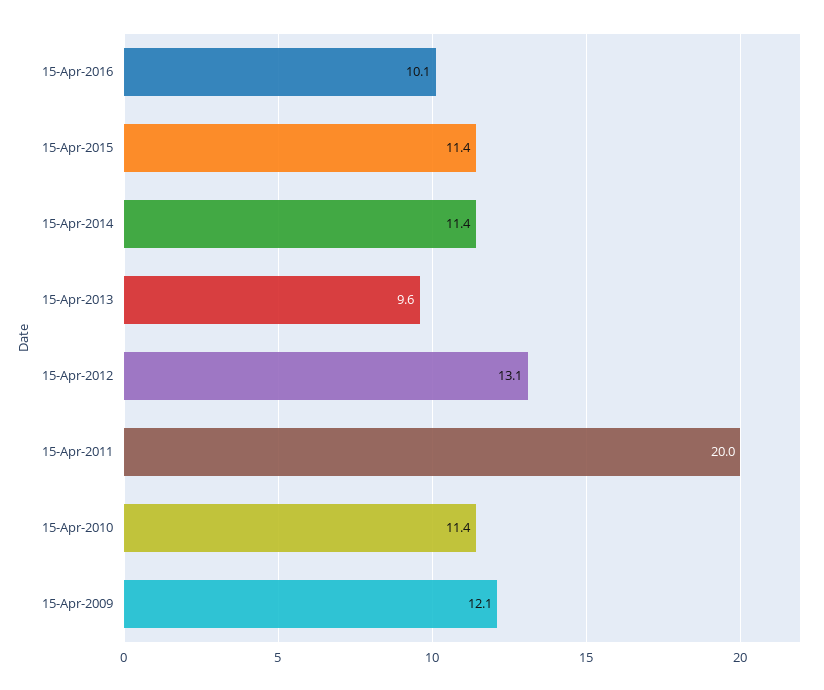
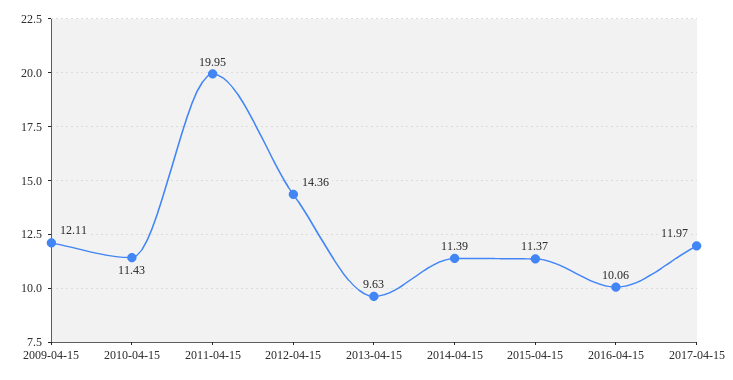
15-Apr-2012: 13.1 -> 14.36
2017-04-15: none -> 11.97

